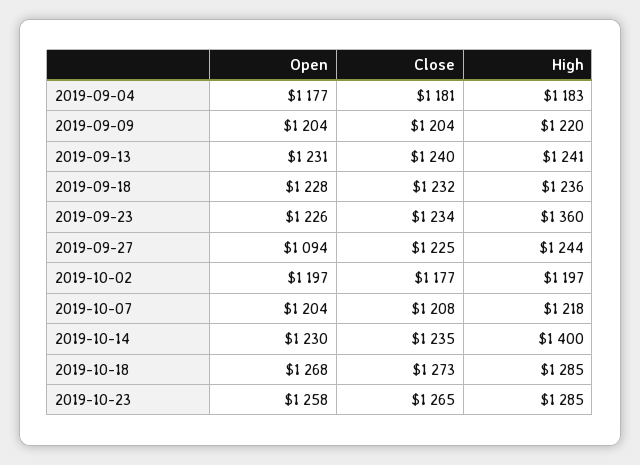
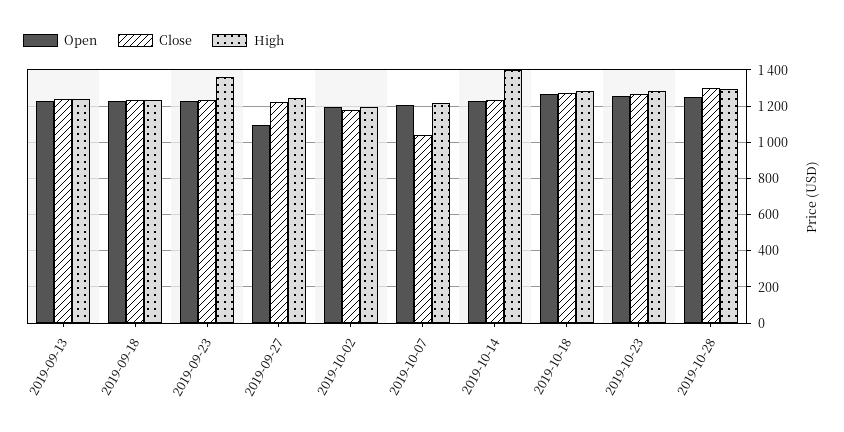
Open, 2019-09-04: 1177 -> none
Close, 2019-09-04: 1181 -> none
High, 2019-09-04: 1183 -> none
Open, 2019-09-09: 1204 -> none
Close, 2019-09-09: 1204 -> none
High, 2019-09-09: 1220 -> none
Close, 2019-10-07: 1208 -> 1050
Open, 2019-10-28: none -> 1250
Close, 2019-10-28: none -> 1300
High, 2019-10-28: none -> 1300

